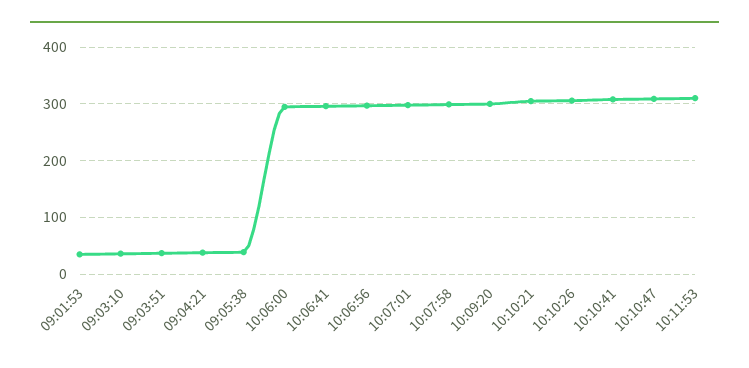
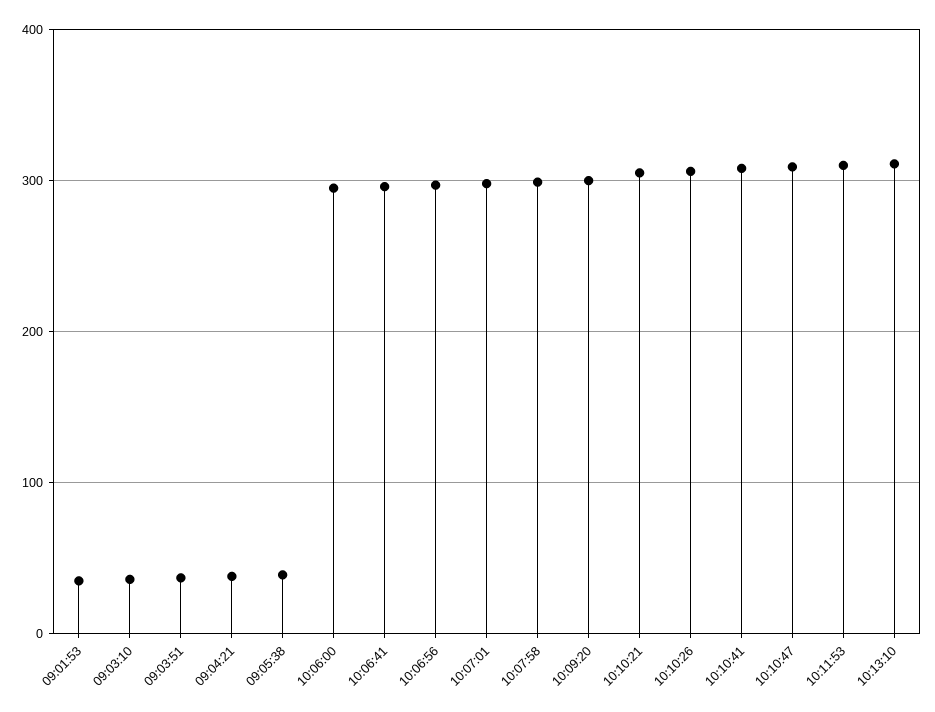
10:13:10: none -> 310

